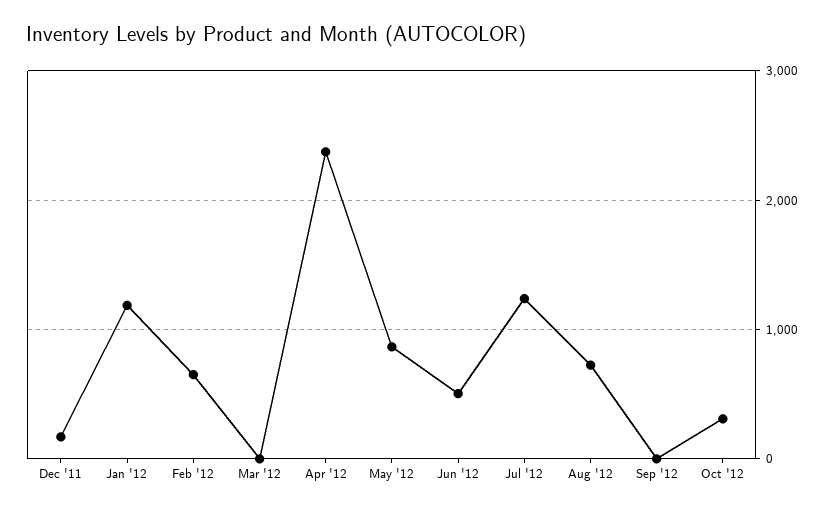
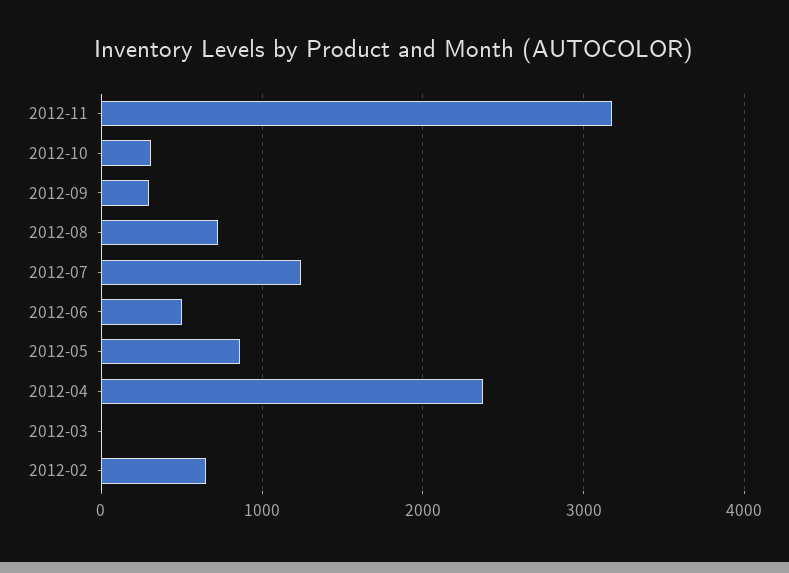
Dec '11: 200 -> none
Jan '12: 1200 -> none
Sep '12: 0 -> 300
2012-11: none -> 3200

